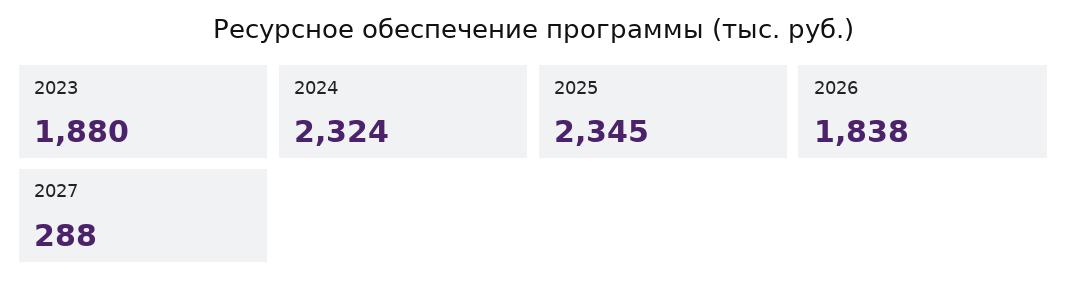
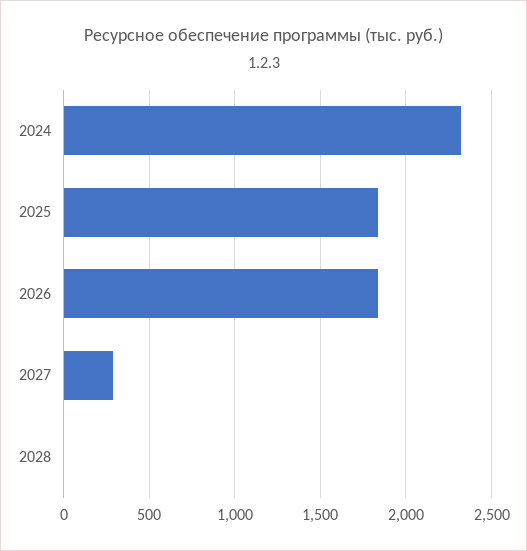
2023: 1880 -> none
2025: 2345 -> 1850
2028: none -> 0

